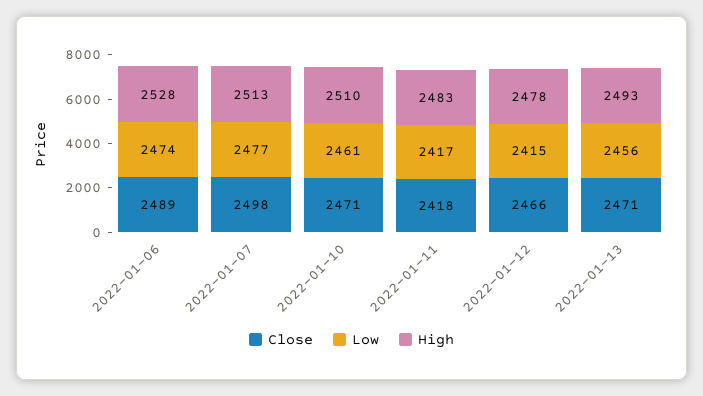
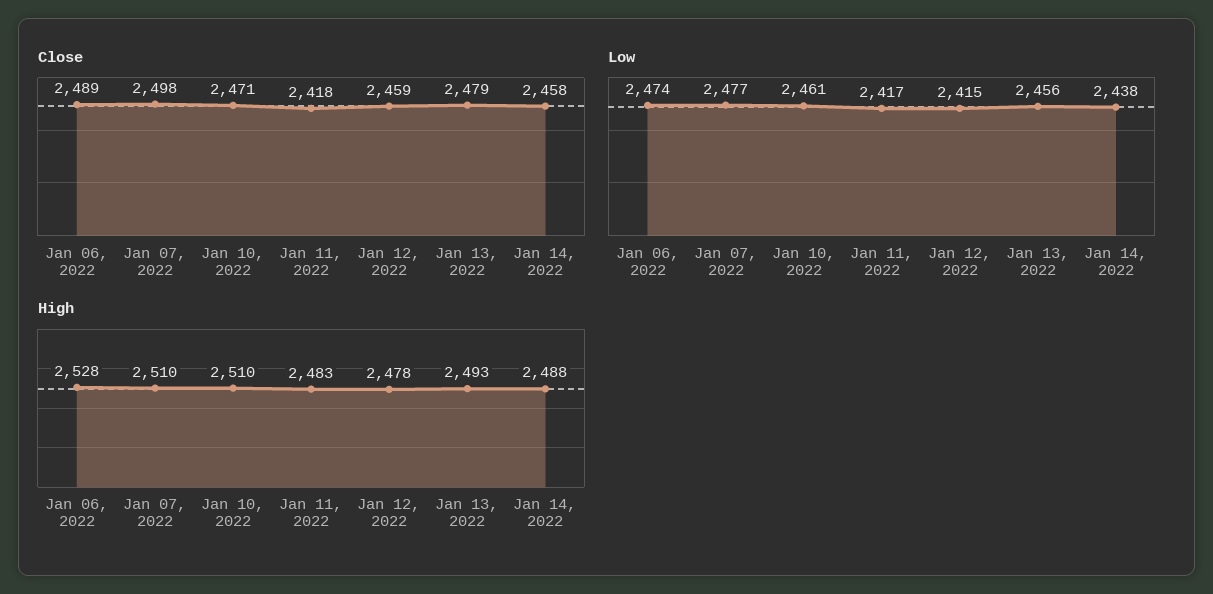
High, 2022-01-07: 2513 -> 2510
Close, 2022-01-12: 2466 -> 2459
Close, 2022-01-13: 2471 -> 2479
Close, Jan 14, 2022: none -> 2458
Low, Jan 14, 2022: none -> 2438
High, Jan 14, 2022: none -> 2488

